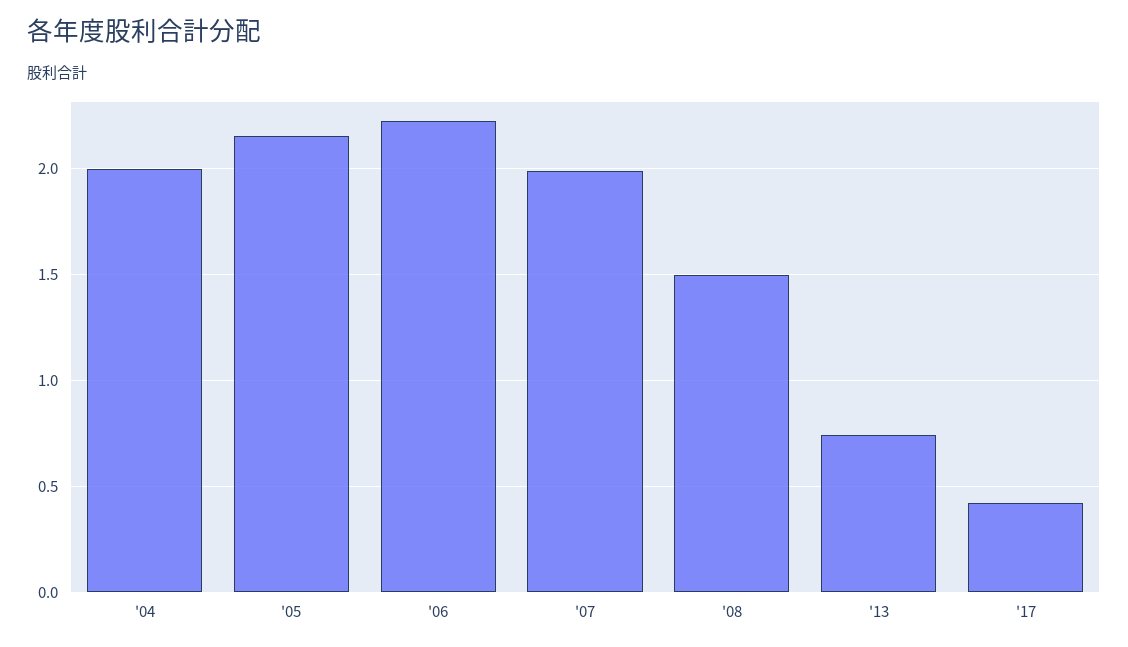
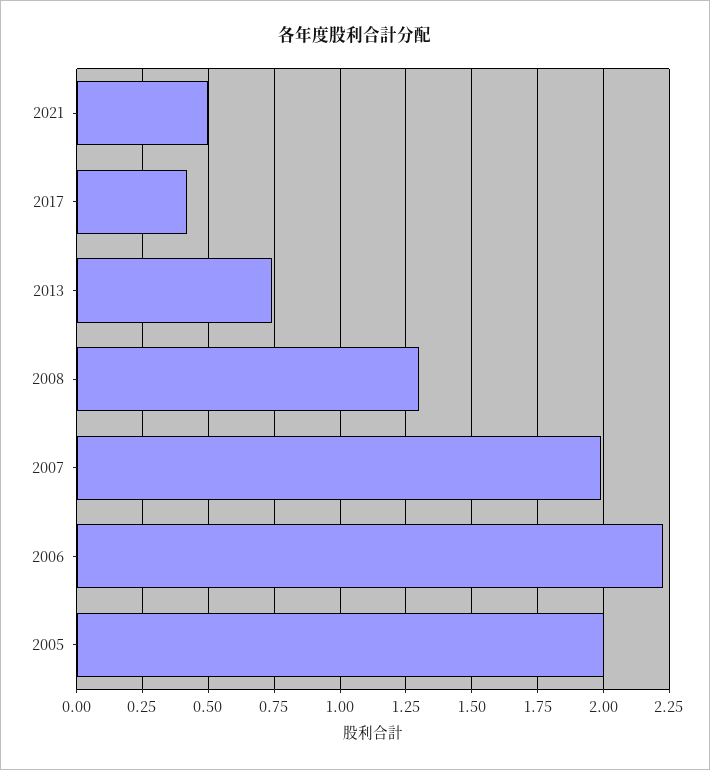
'04: 2 -> none
'05: 2.15 -> 2
'08: 1.5 -> 1.3
2021: none -> 0.5

